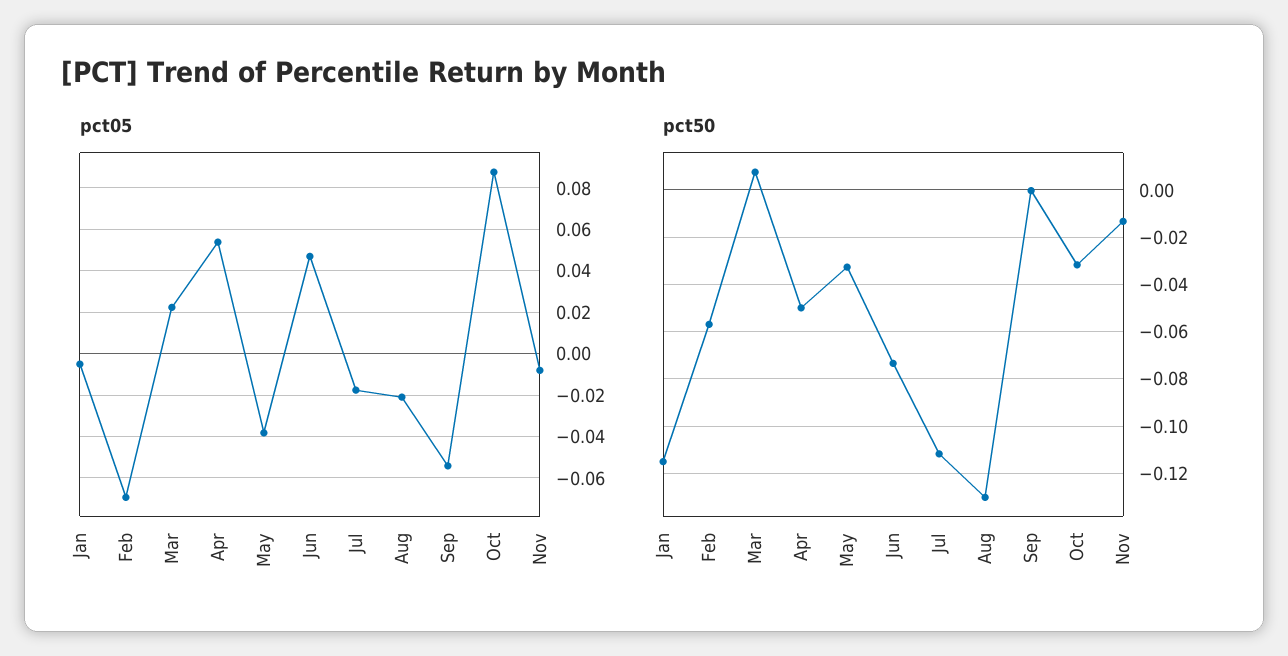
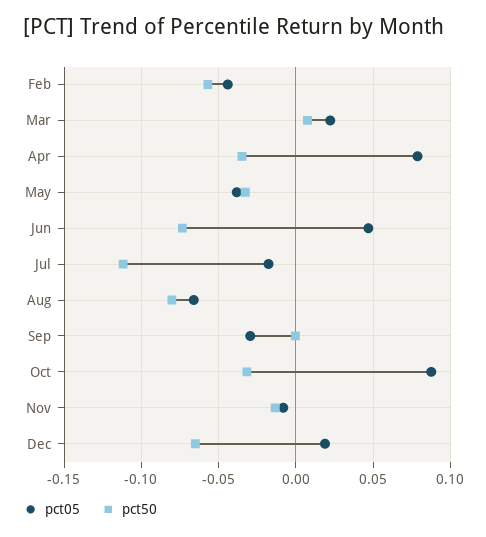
pct05, Jan: -0.005 -> none
pct05, Feb: -0.07 -> -0.045
pct05, Apr: 0.055 -> 0.08
pct05, Aug: -0.02 -> -0.065
pct05, Sep: -0.055 -> -0.03
pct50, Jan: -0.115 -> none
pct50, Apr: -0.05 -> -0.035
pct50, Aug: -0.13 -> -0.08
pct05, Dec: none -> 0.02
pct50, Dec: none -> -0.065

